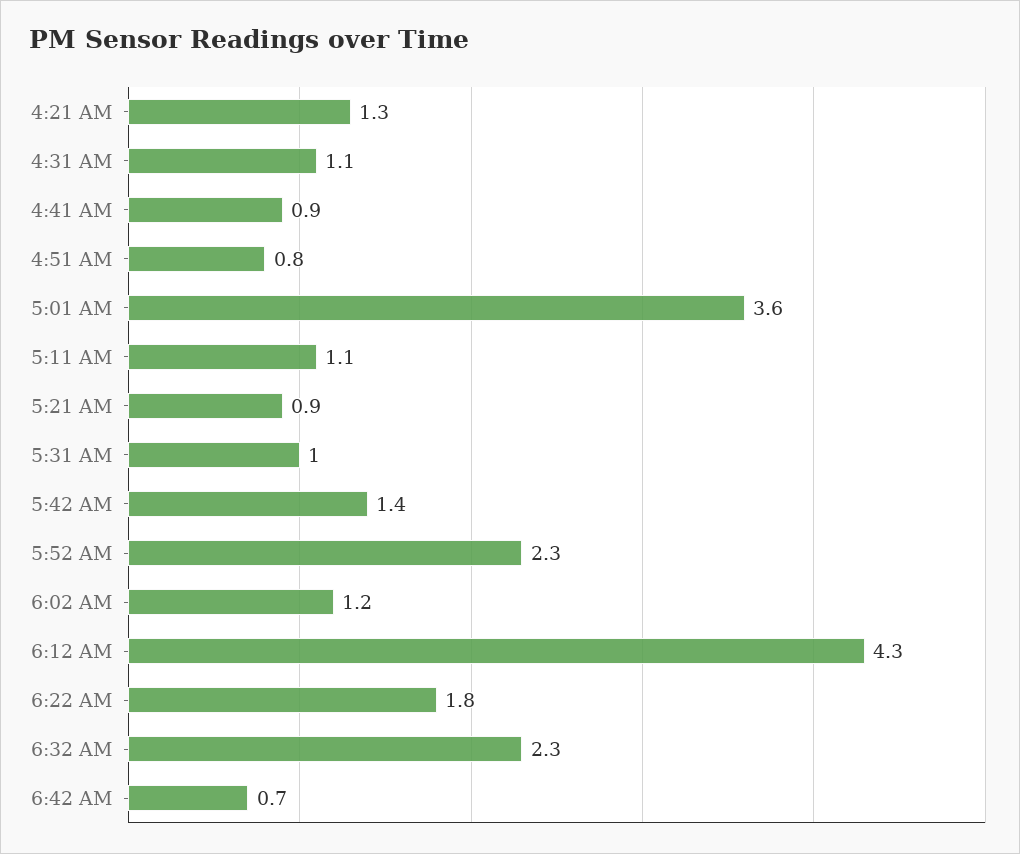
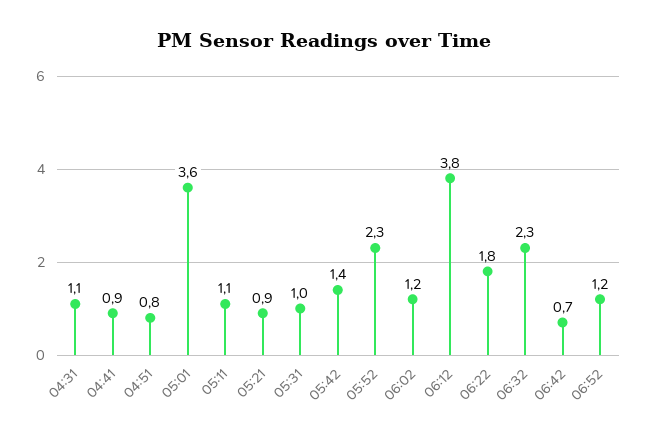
4:21 AM: 1.3 -> none
6:12 AM: 4.3 -> 3.8
06:52: none -> 1.2

